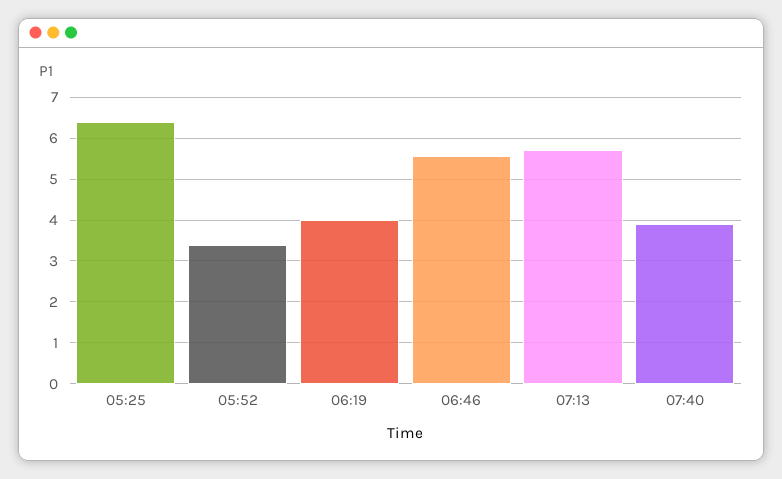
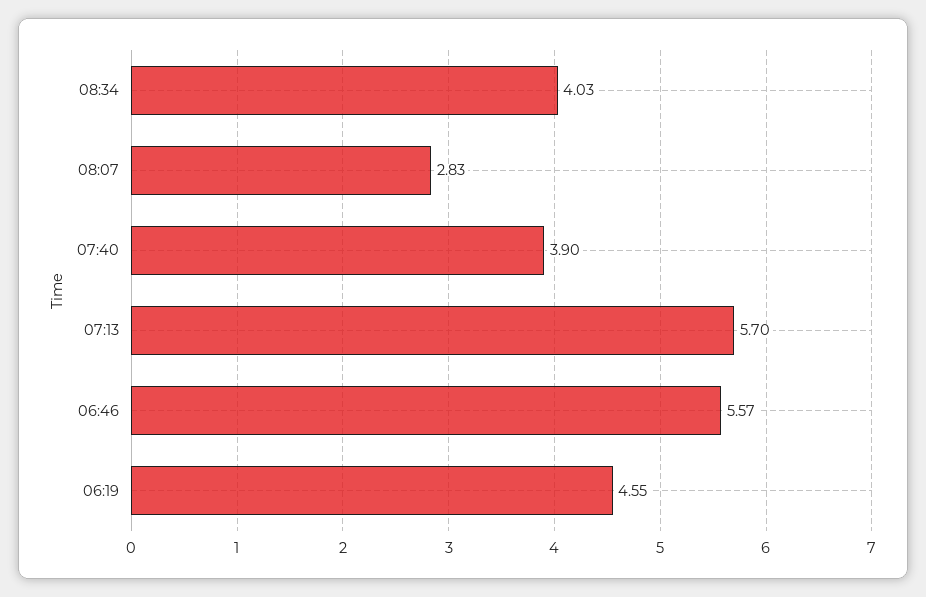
05:25: 6.4 -> none
05:52: 3.4 -> none
06:19: 4 -> 4.55
08:34: none -> 4.03
08:07: none -> 2.83

